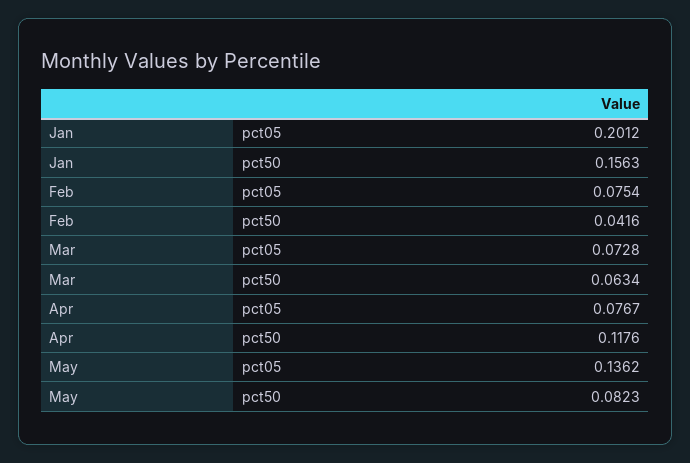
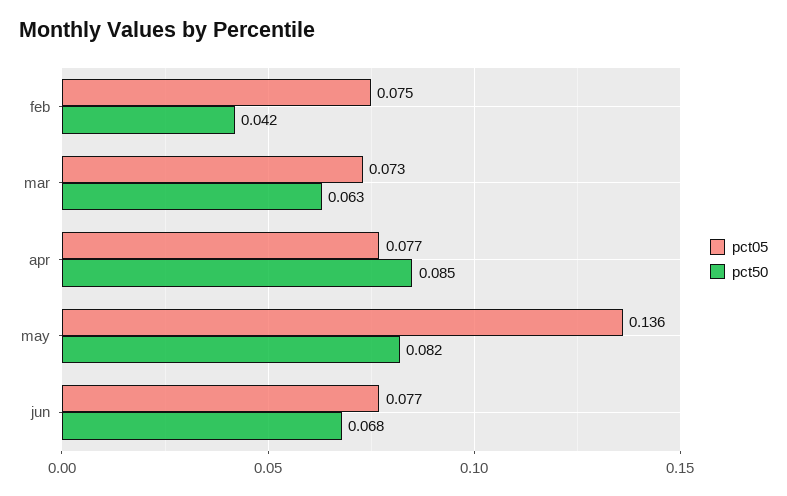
pct05, Jan: 0.2012 -> none
pct50, Jan: 0.1563 -> none
pct50, Apr: 0.1176 -> 0.085
pct05, jun: none -> 0.077
pct50, jun: none -> 0.068

